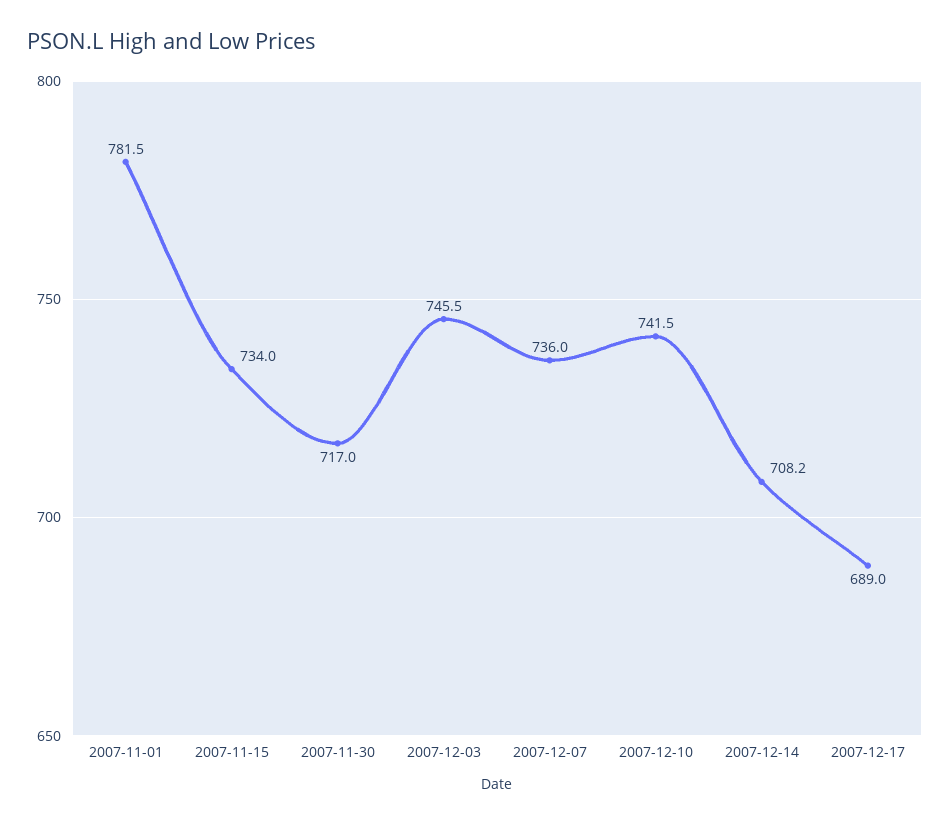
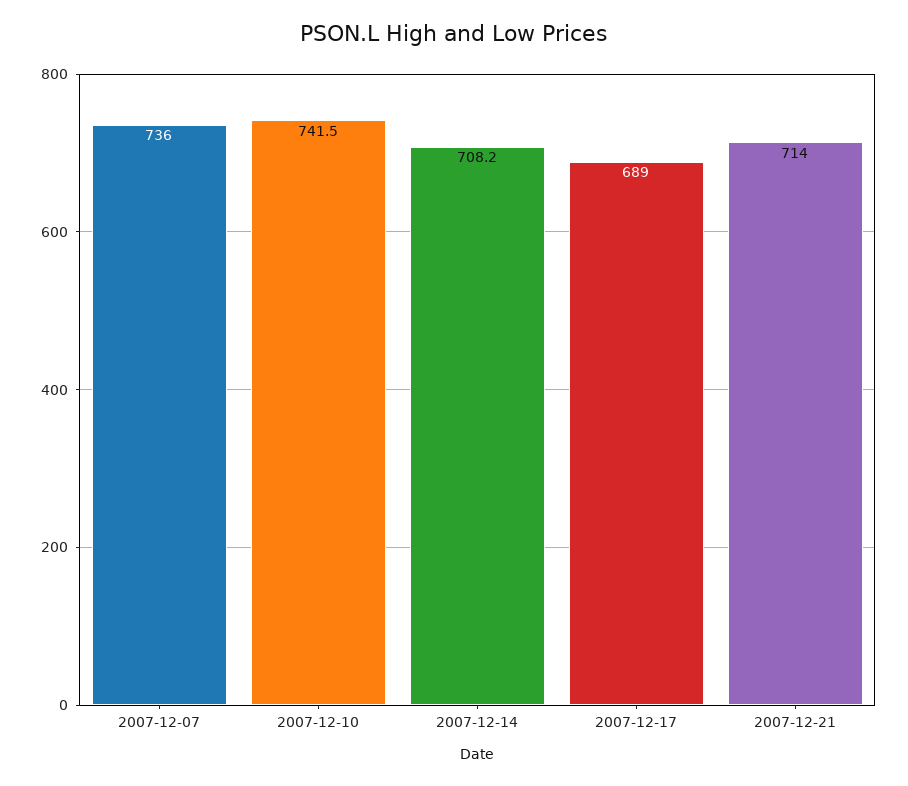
2007-11-01: 781.5 -> none
2007-11-15: 734 -> none
2007-11-30: 717 -> none
2007-12-03: 745.5 -> none
2007-12-21: none -> 714

